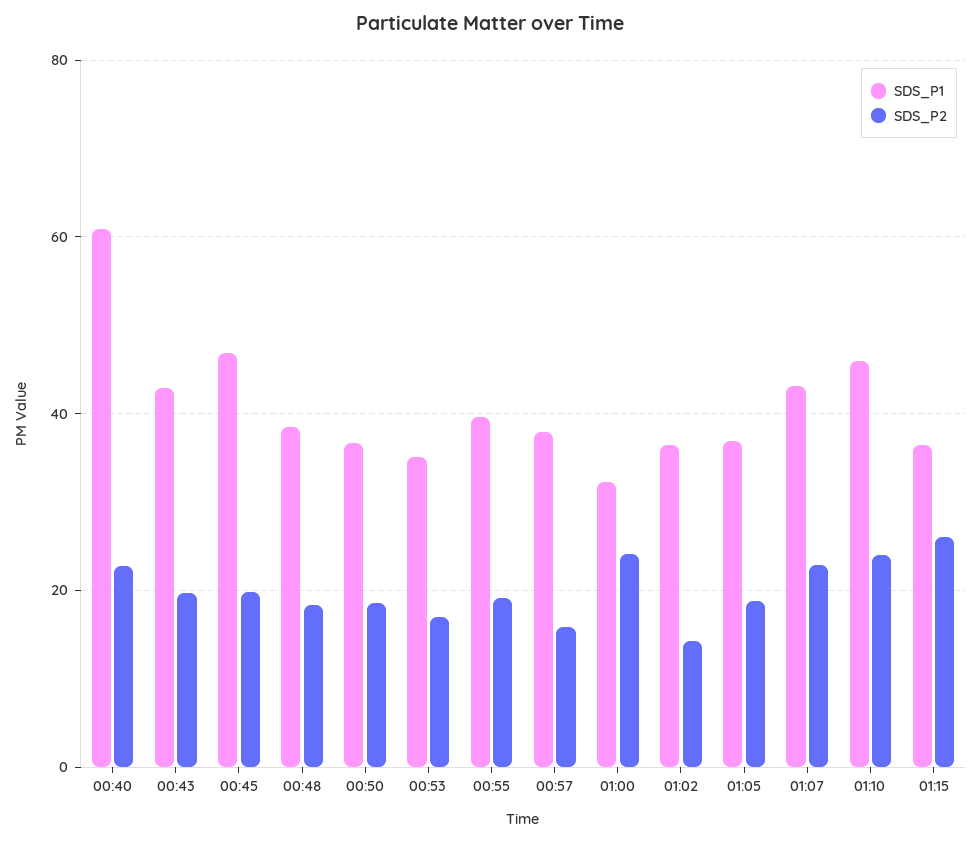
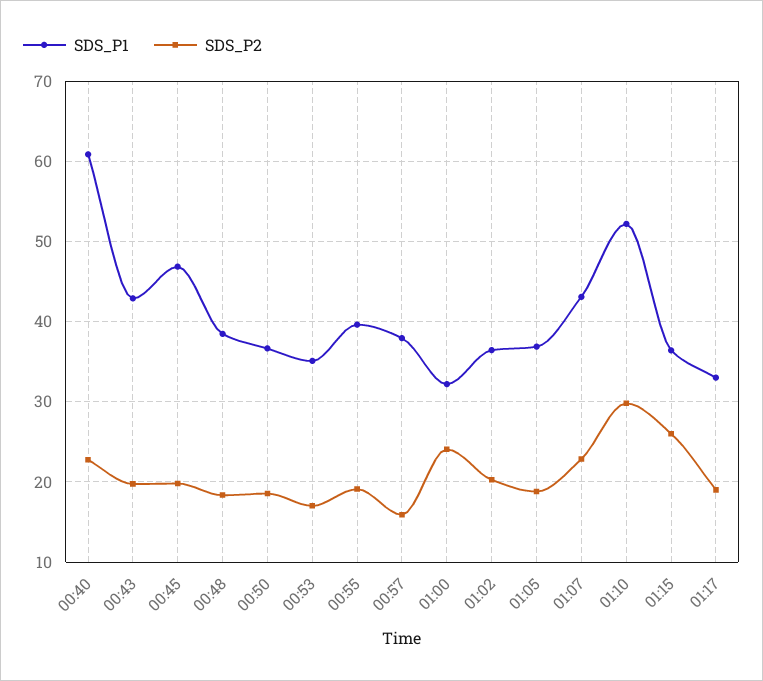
SDS_P2, 01:02: 14 -> 20
SDS_P1, 01:10: 46 -> 52
SDS_P2, 01:10: 24 -> 30
SDS_P1, 01:17: none -> 33
SDS_P2, 01:17: none -> 19

